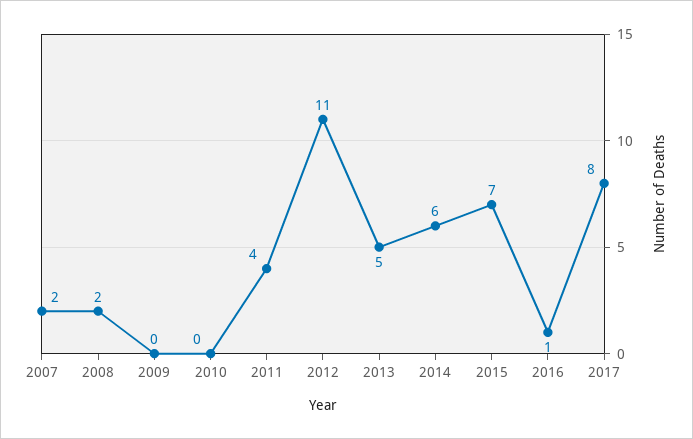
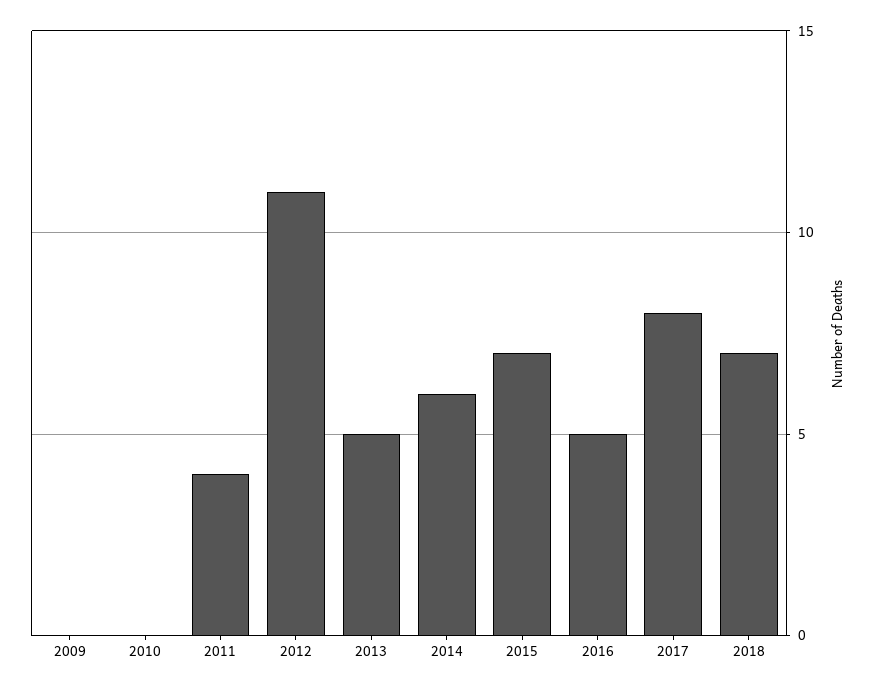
2007: 2 -> none
2008: 2 -> none
2016: 1 -> 5
2018: none -> 7

